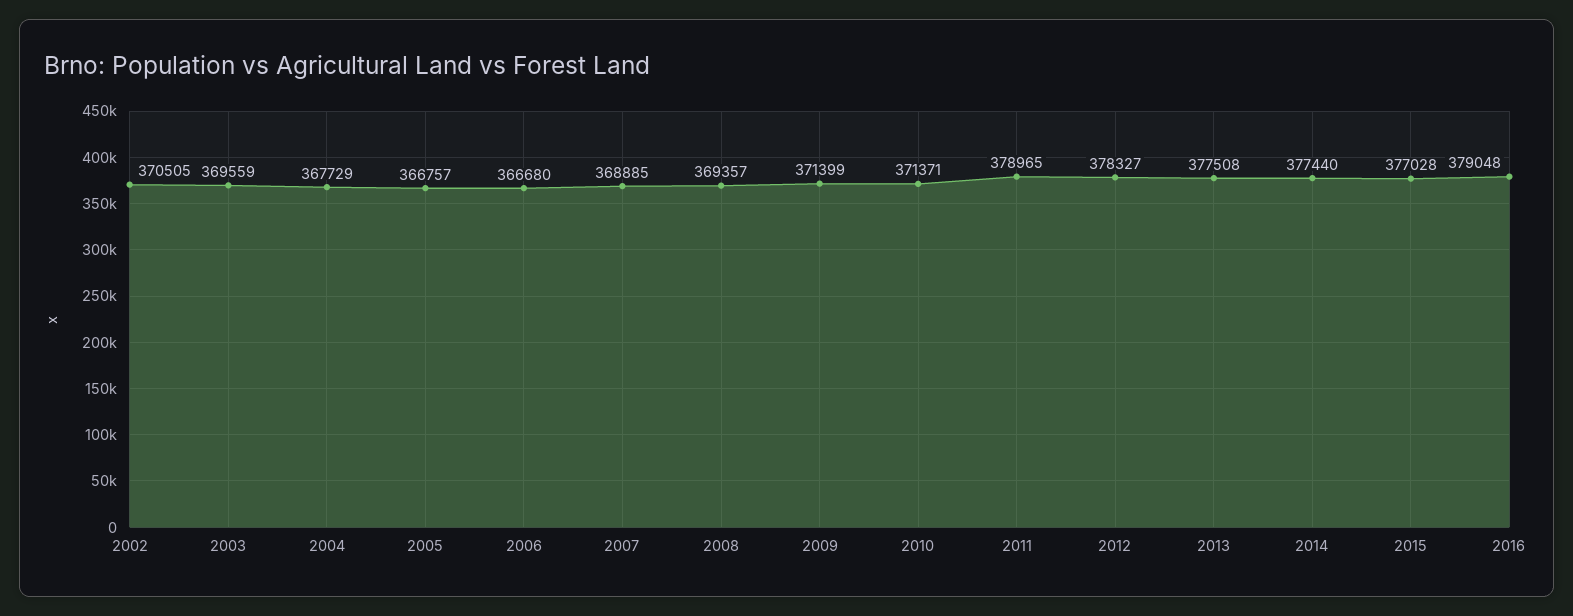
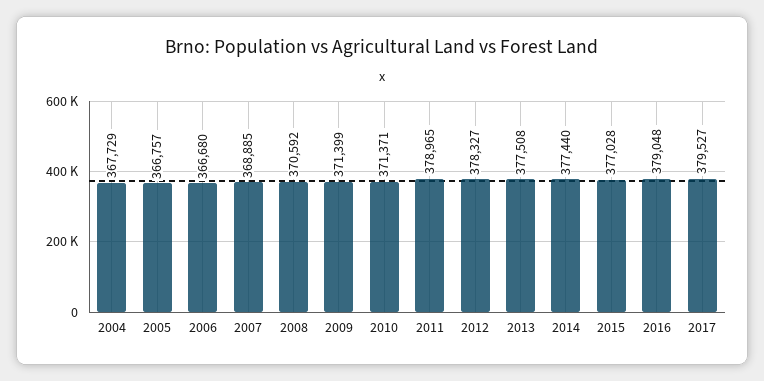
2002: 370505 -> none
2003: 369559 -> none
2008: 369357 -> 370592
2017: none -> 379527

